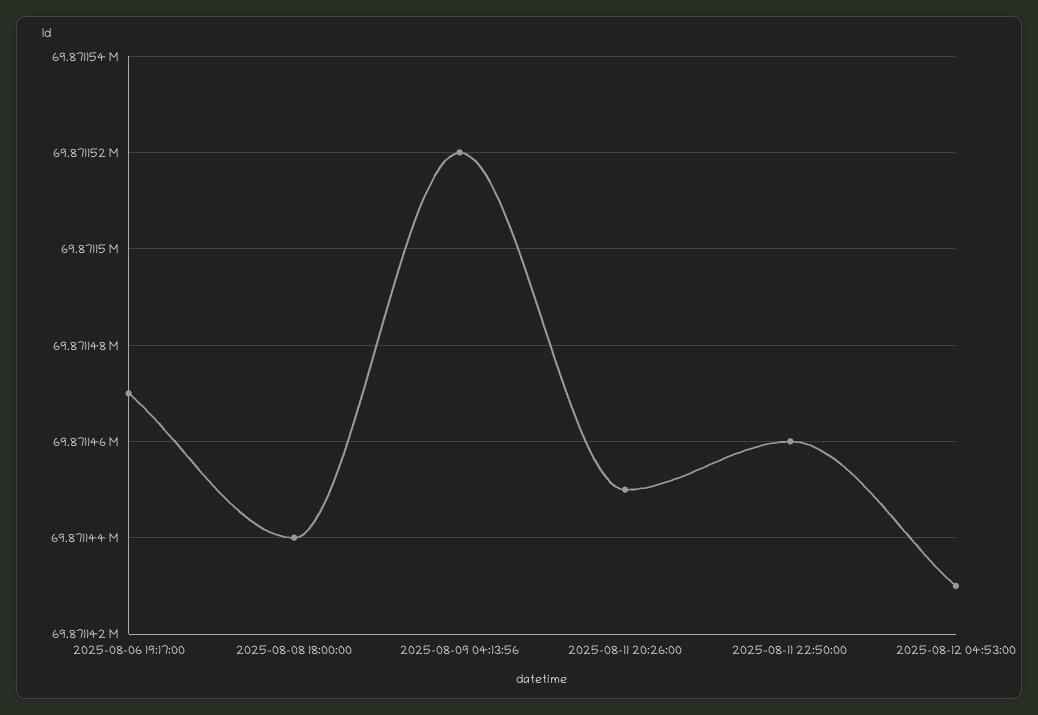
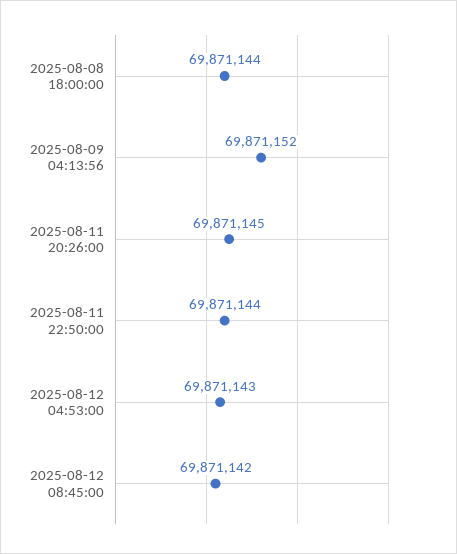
2025-08-06 19:17:00: 69871147 -> none
2025-08-11 22:50:00: 69871146 -> 69871144
2025-08-12 08:45:00: none -> 69871142

